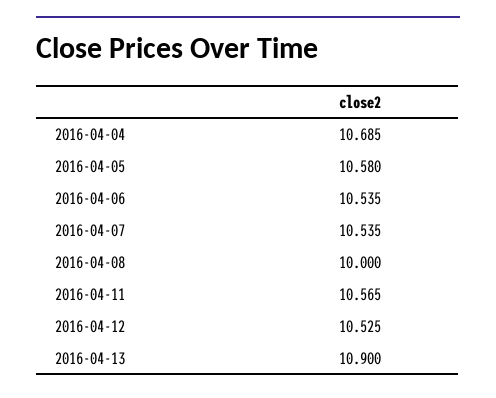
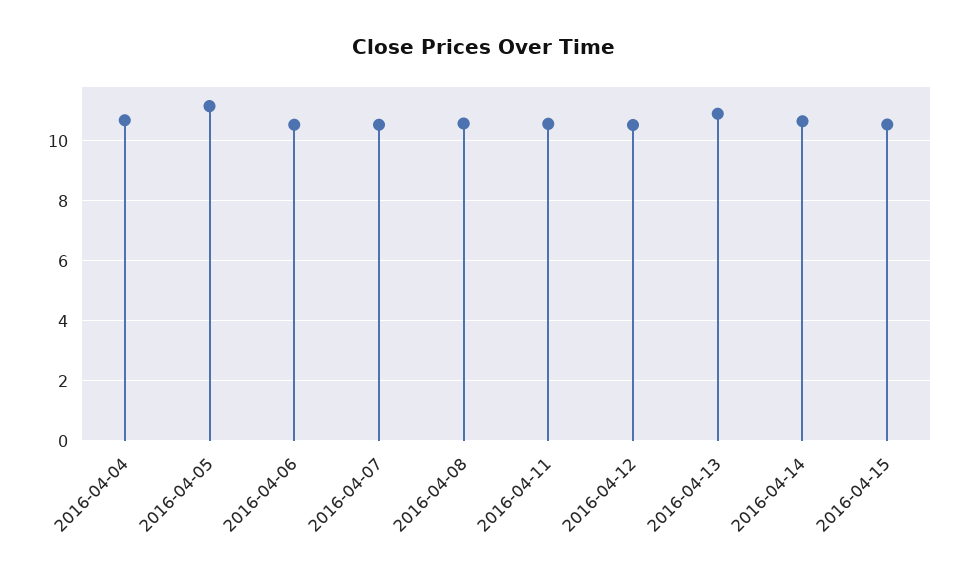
2016-04-05: 10.58 -> 11.2
2016-04-08: 10 -> 10.6
2016-04-14: none -> 10.6
2016-04-15: none -> 10.6

